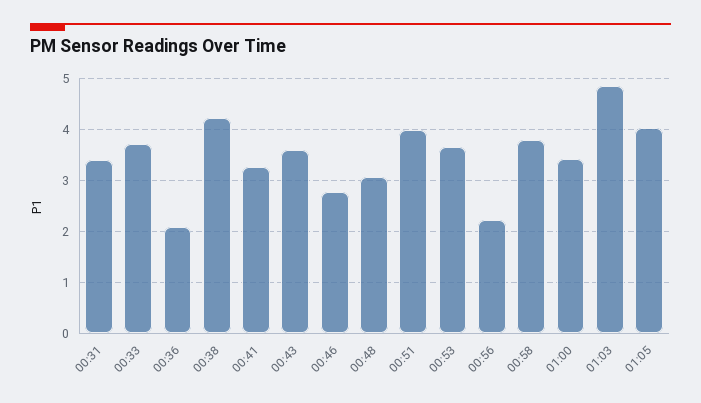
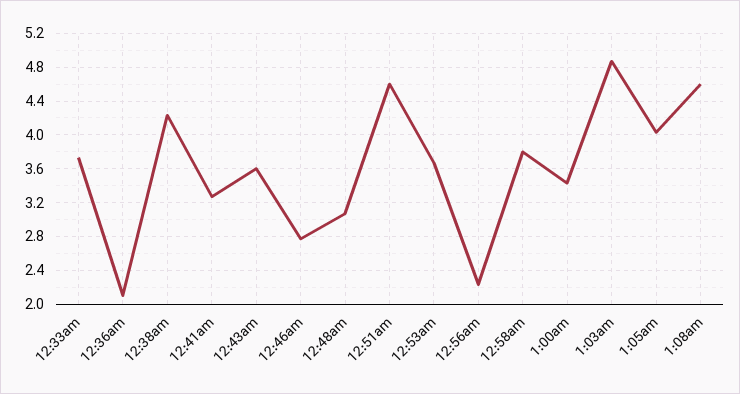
00:31: 3.4 -> none
00:51: 4 -> 4.6
1:08am: none -> 4.6

